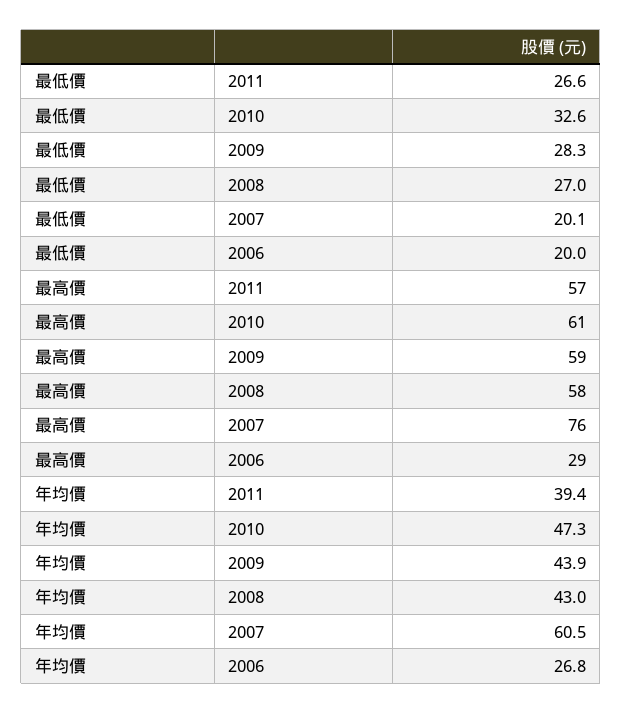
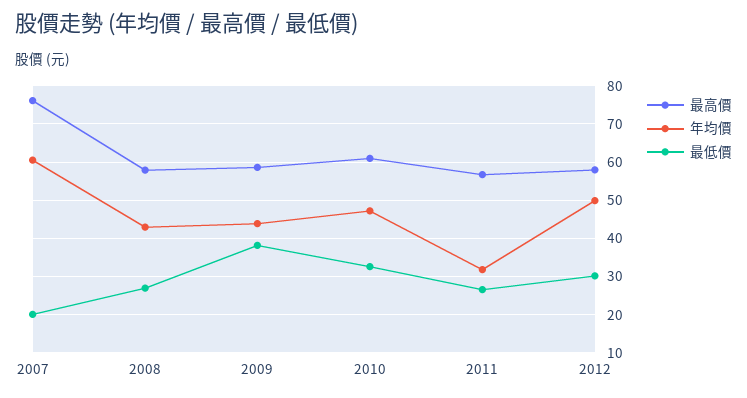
最低價, 2009: 28.3 -> 38
最低價, 2006: 20 -> none
最高價, 2006: 29 -> none
年均價, 2011: 39.4 -> 32
年均價, 2006: 26.8 -> none
最高價, 2012: none -> 58
年均價, 2012: none -> 50
最低價, 2012: none -> 30

